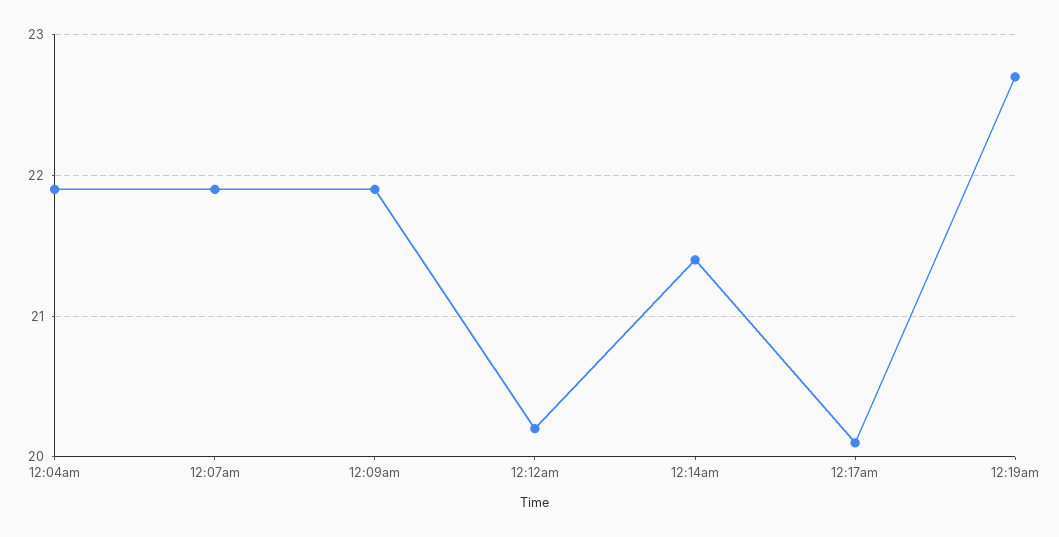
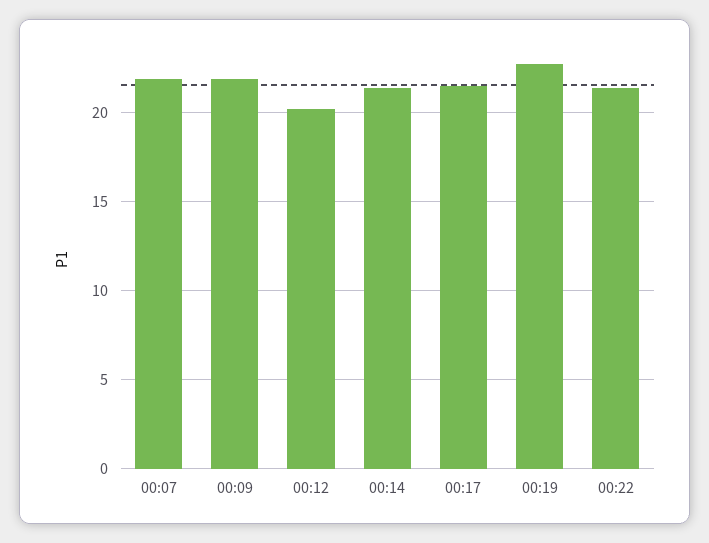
12:04am: 21.9 -> none
12:17am: 20.1 -> 21.5
00:22: none -> 21.5

